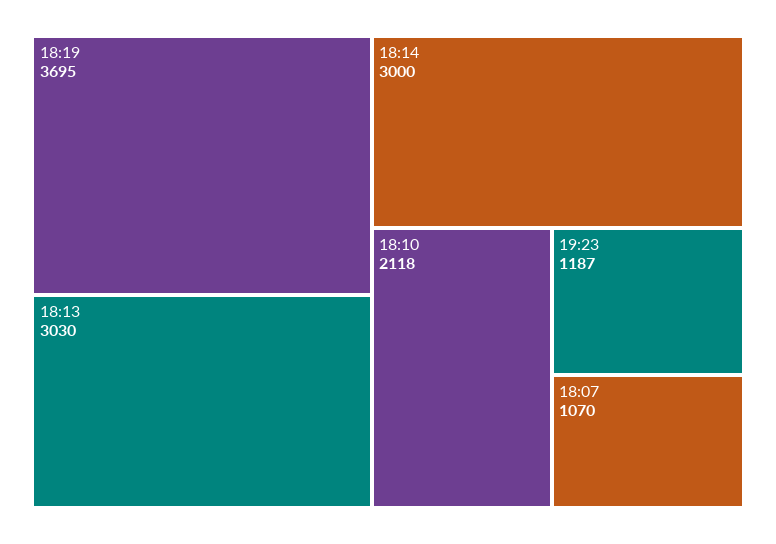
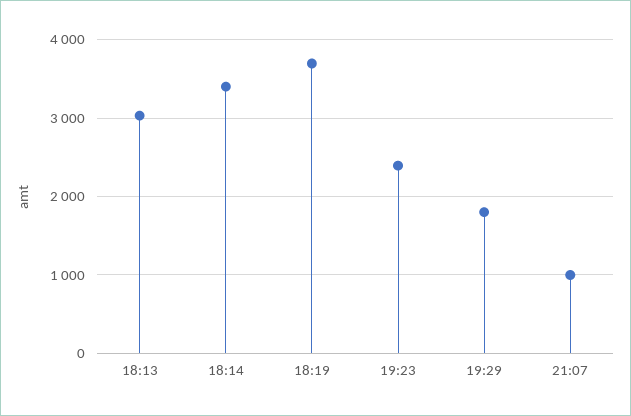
18:14: 3000 -> 3400
18:10: 2118 -> none
19:23: 1187 -> 2400
18:07: 1070 -> none
19:29: none -> 1800
21:07: none -> 1000

